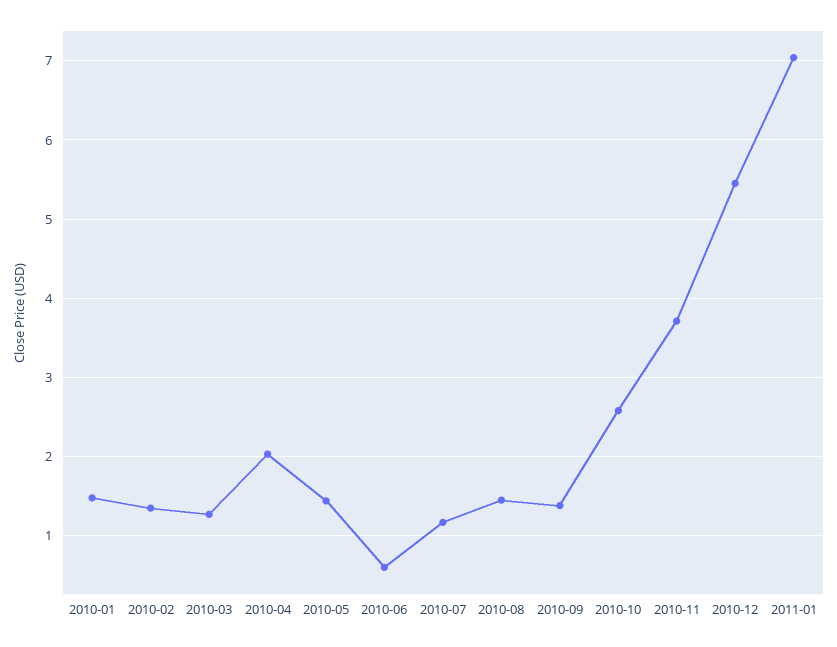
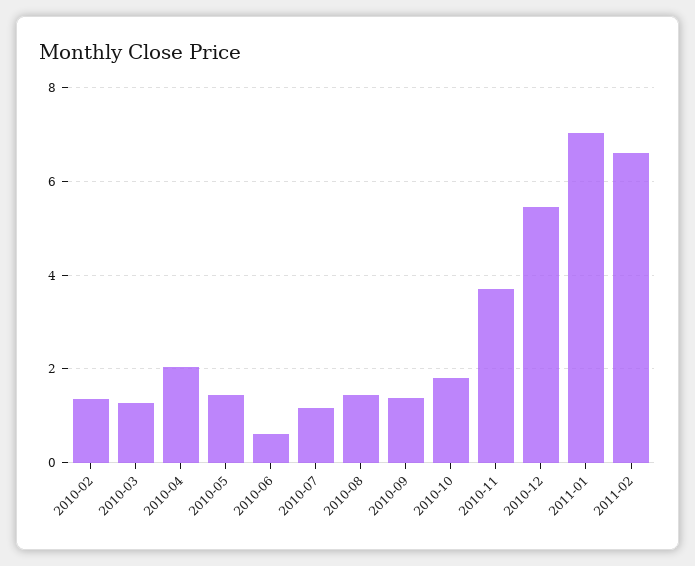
2010-01: 1.5 -> none
2010-10: 2.6 -> 1.8
2011-02: none -> 6.6

